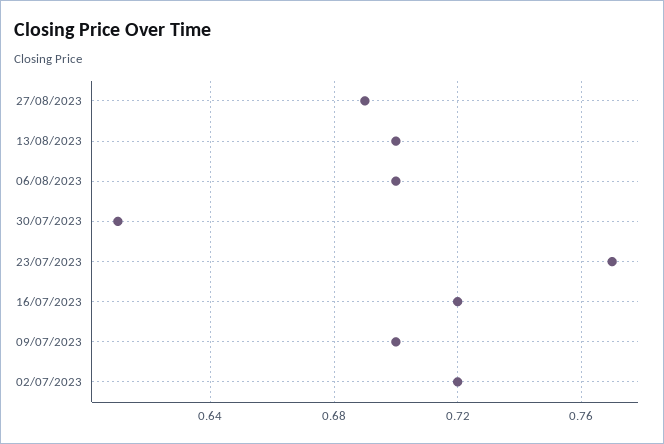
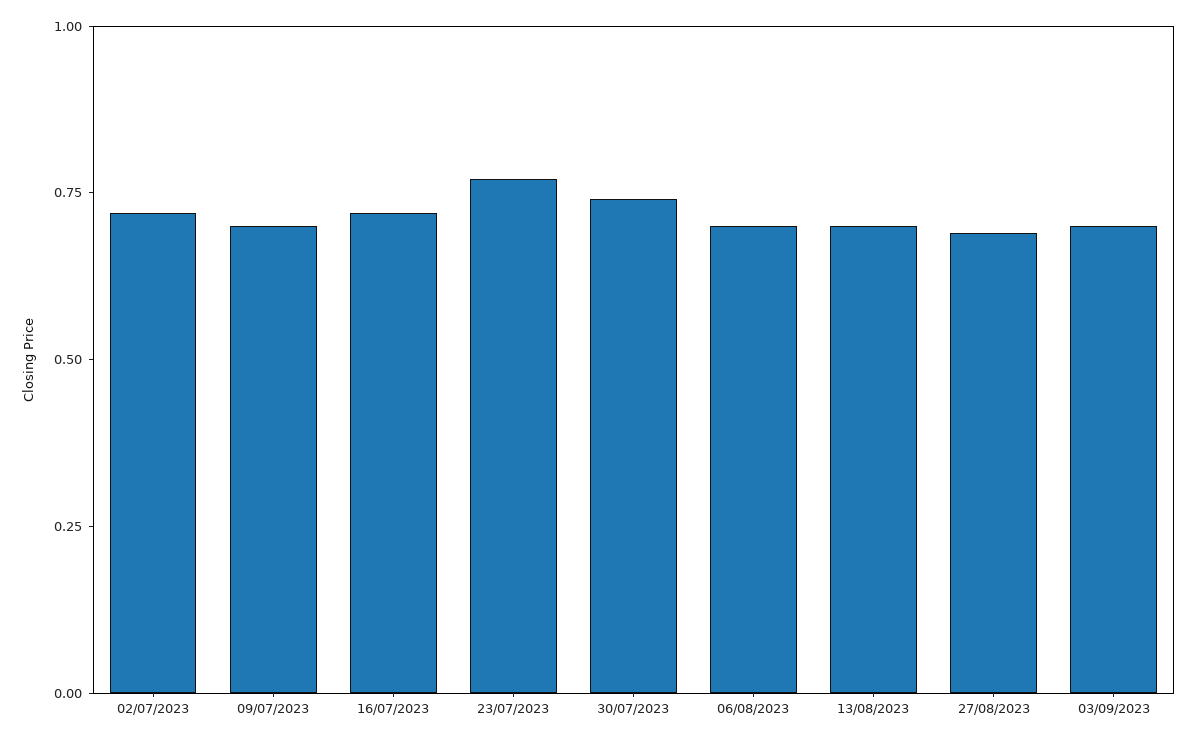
30/07/2023: 0.61 -> 0.75
03/09/2023: none -> 0.7

